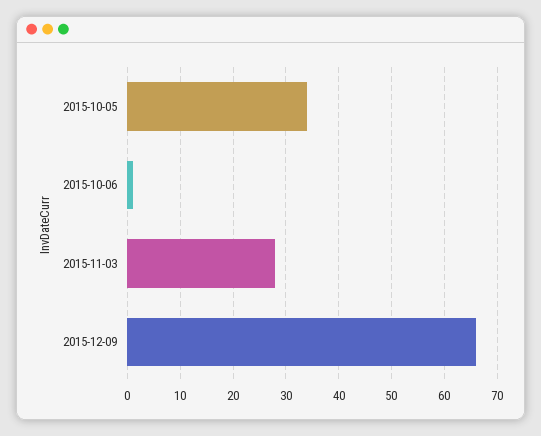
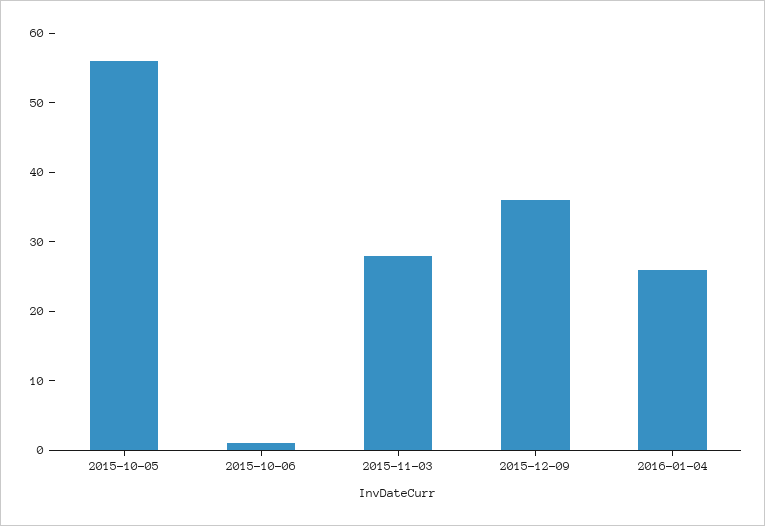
2015-10-05: 35 -> 55
2015-12-09: 65 -> 35
2016-01-04: none -> 25

